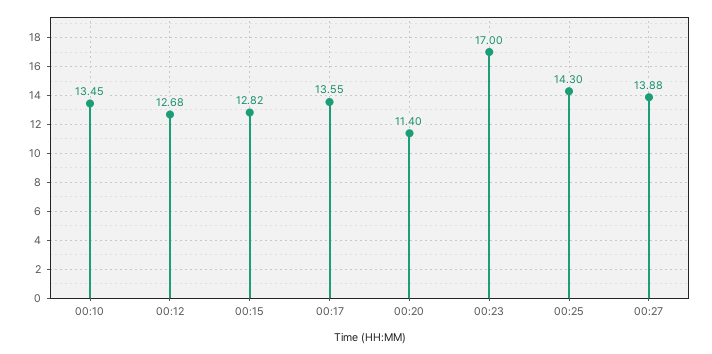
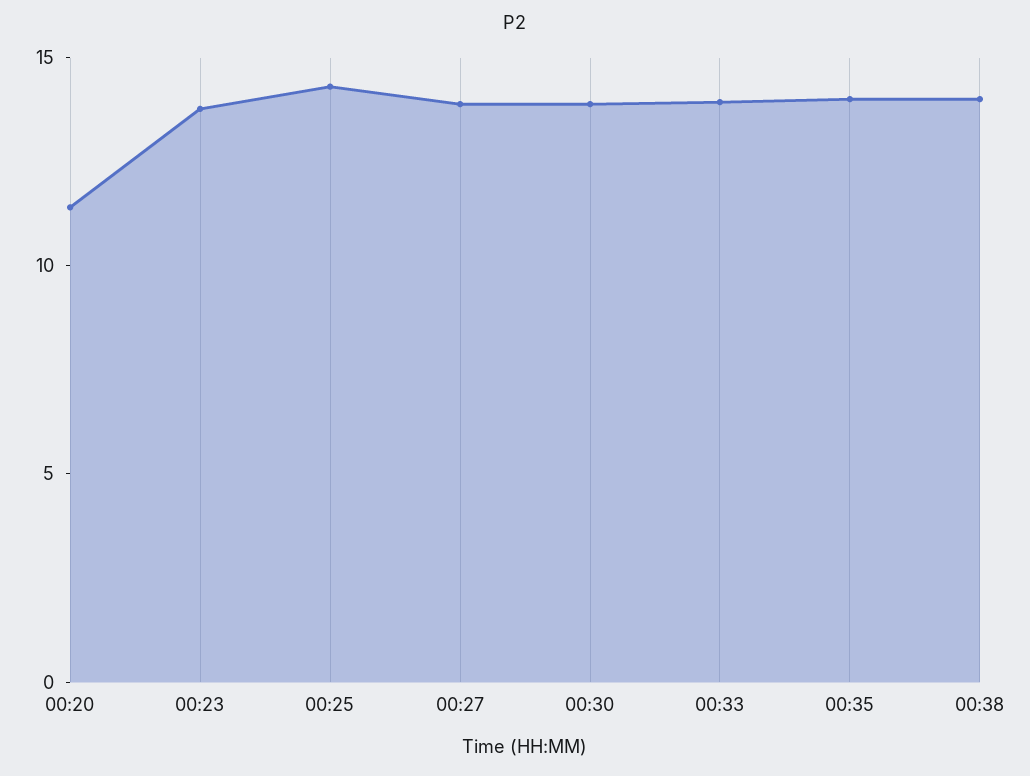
00:10: 13.45 -> none
00:12: 12.68 -> none
00:15: 12.82 -> none
00:17: 13.55 -> none
00:23: 17 -> 14
00:30: none -> 14
00:33: none -> 14
00:35: none -> 14
00:38: none -> 14

